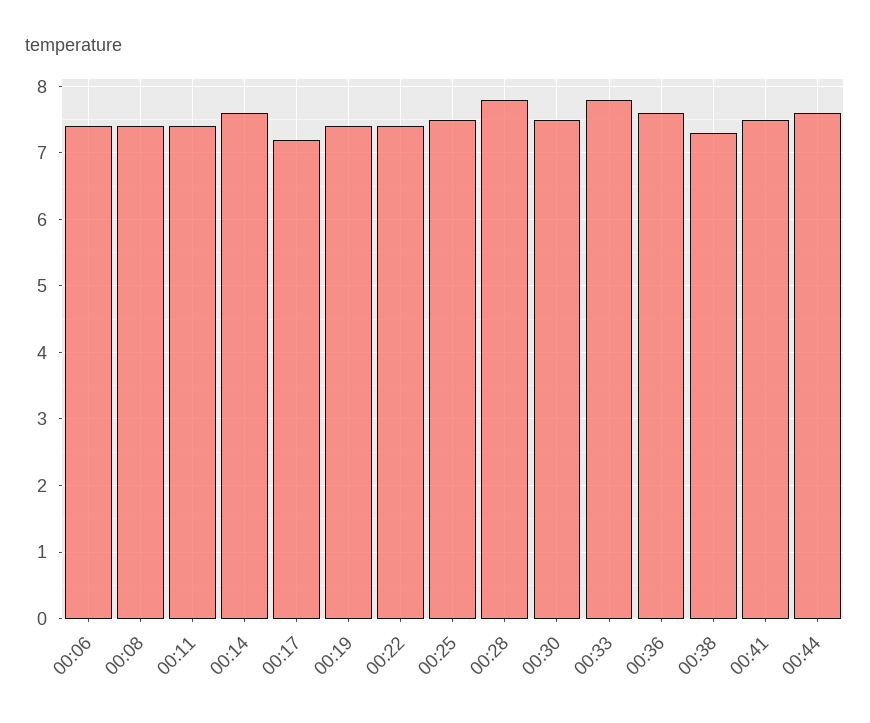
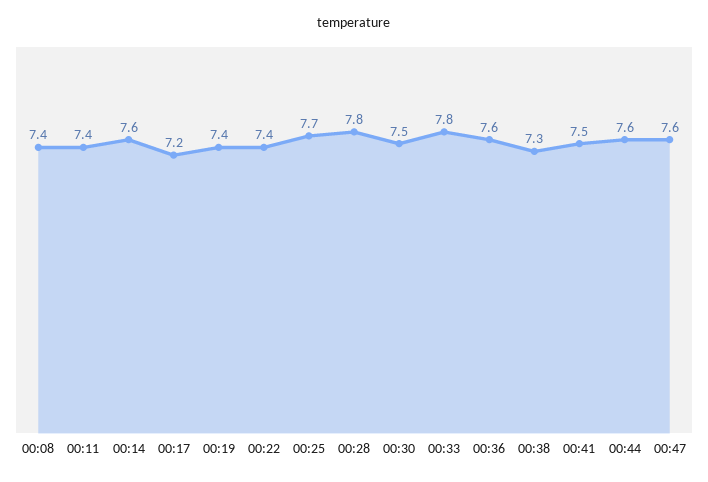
00:06: 7.4 -> none
00:25: 7.5 -> 7.7
00:47: none -> 7.6

